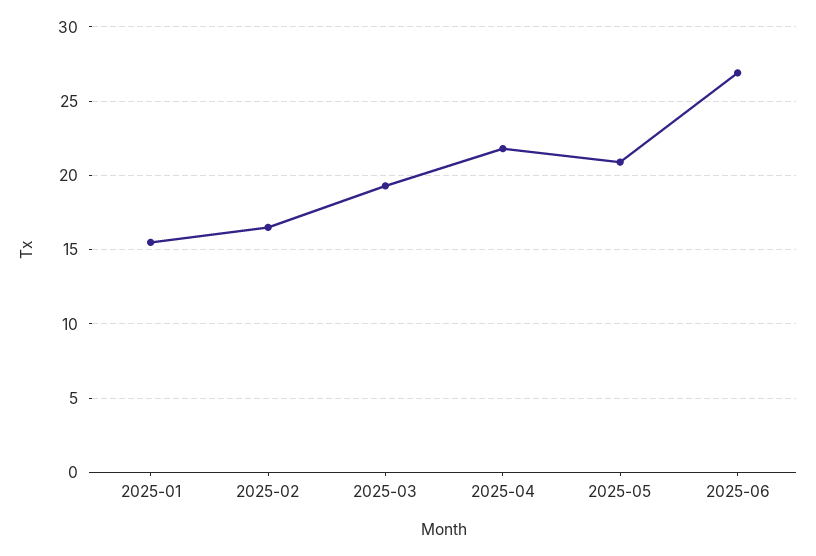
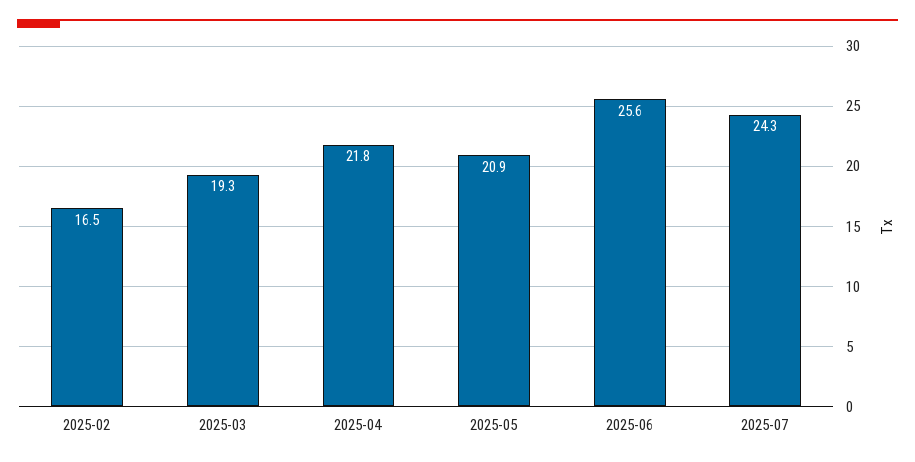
2025-01: 15.5 -> none
2025-06: 27 -> 25.6
2025-07: none -> 24.3

